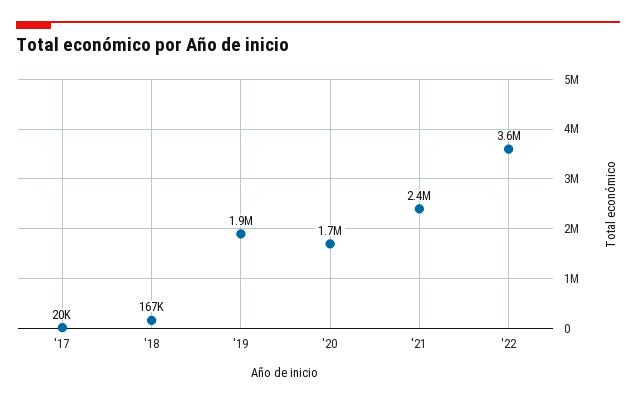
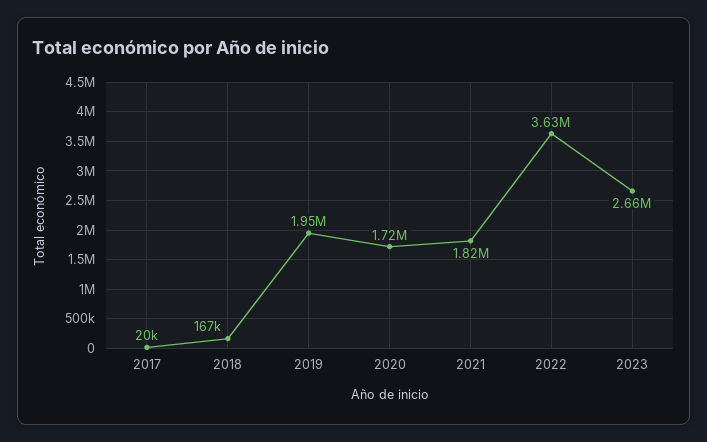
'21: 2400000 -> 1820000
2023: none -> 2660000

